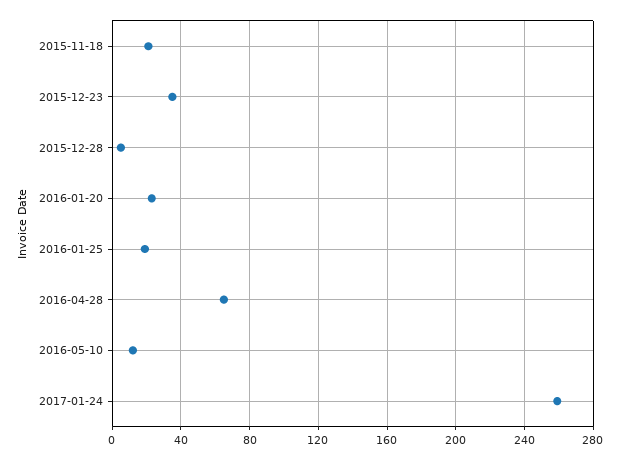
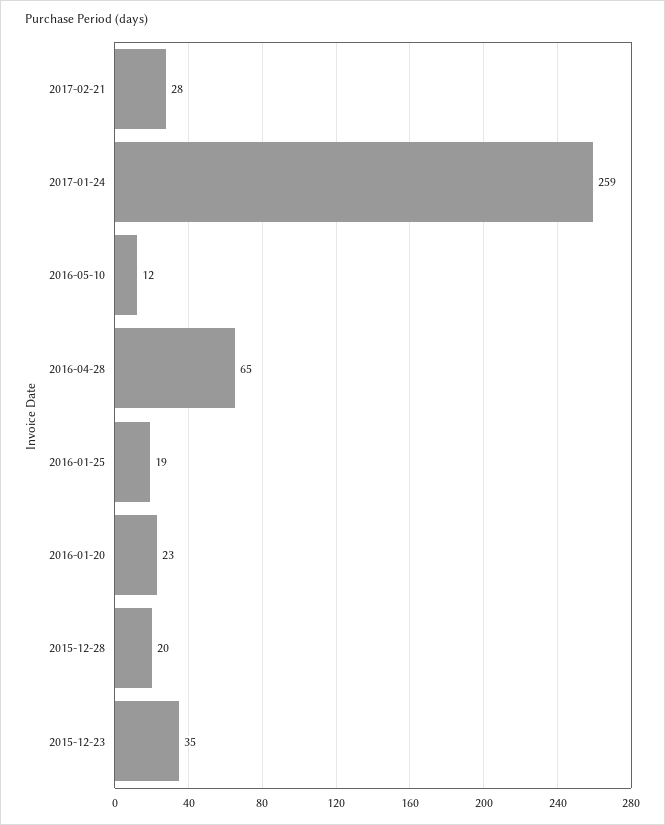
2015-11-18: 20 -> none
2015-12-28: 5 -> 20
2017-02-21: none -> 28

